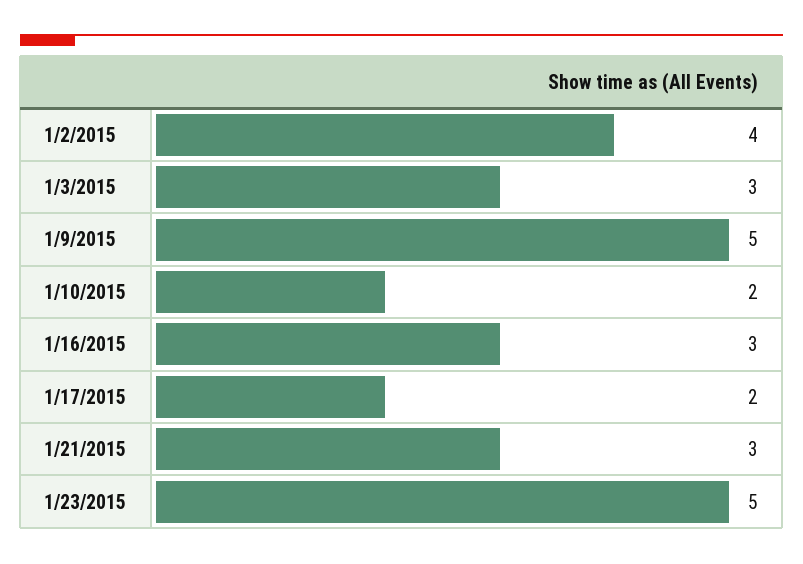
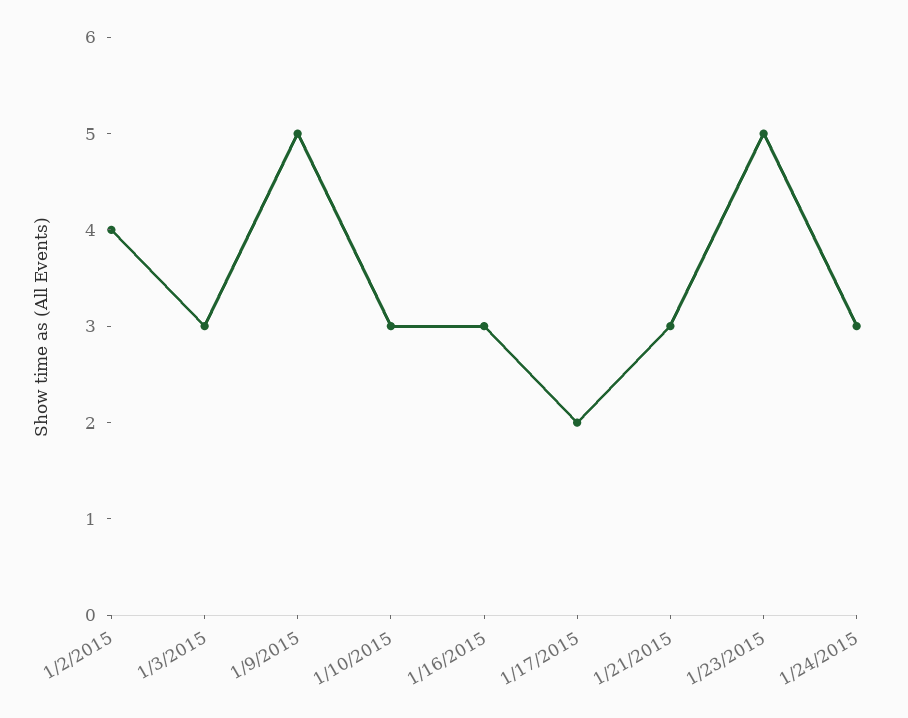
1/10/2015: 2 -> 3
1/24/2015: none -> 3

